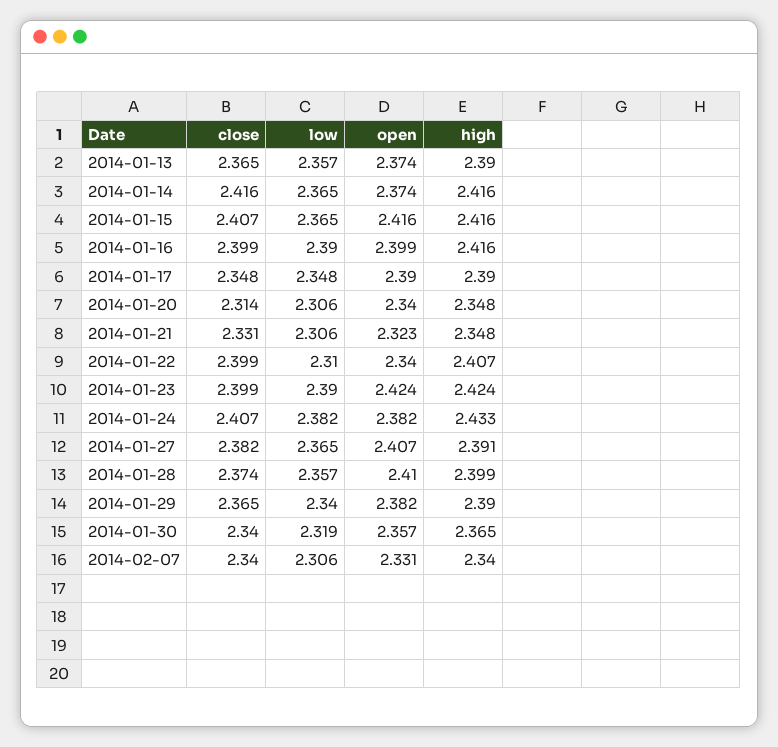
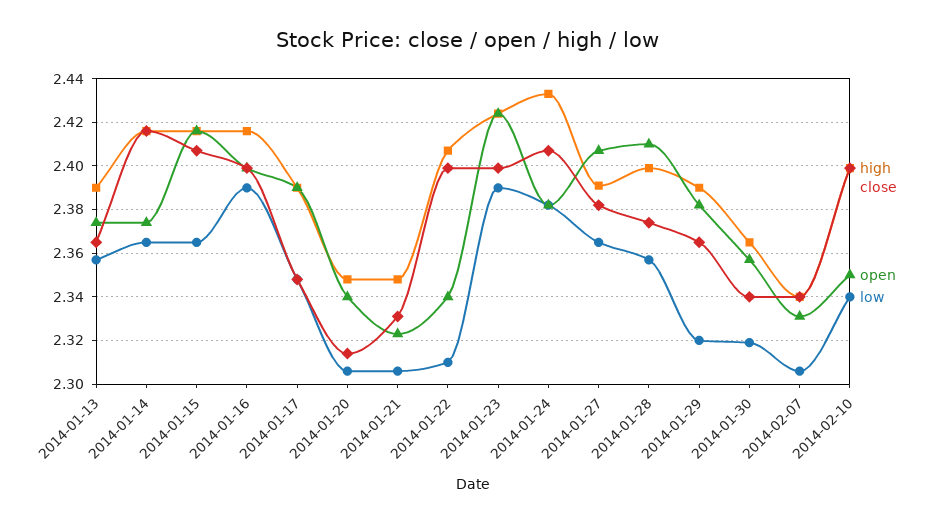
low, 2014-01-29: 2.34 -> 2.32
high, 2014-02-10: none -> 2.4
close, 2014-02-10: none -> 2.4
open, 2014-02-10: none -> 2.35
low, 2014-02-10: none -> 2.34

